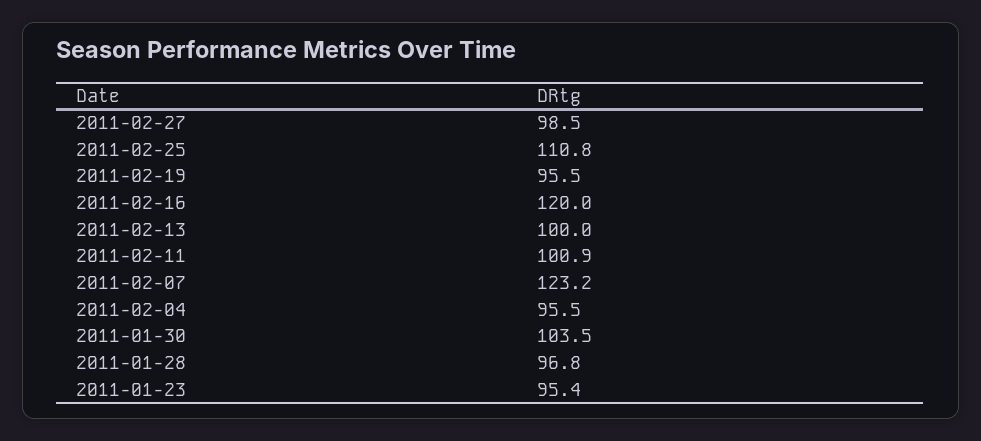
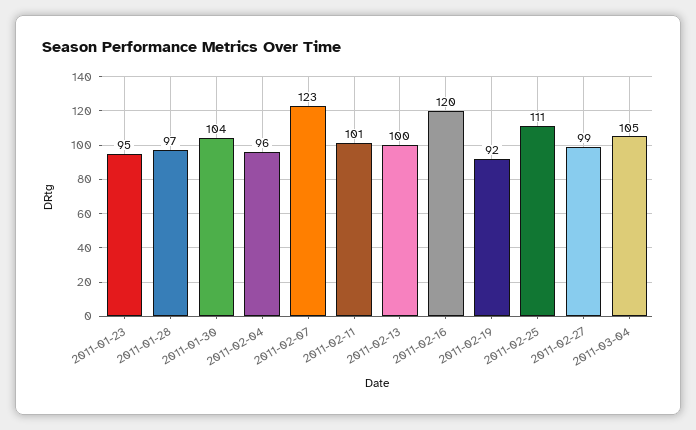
2011-02-19: 95.5 -> 92
2011-03-04: none -> 105

